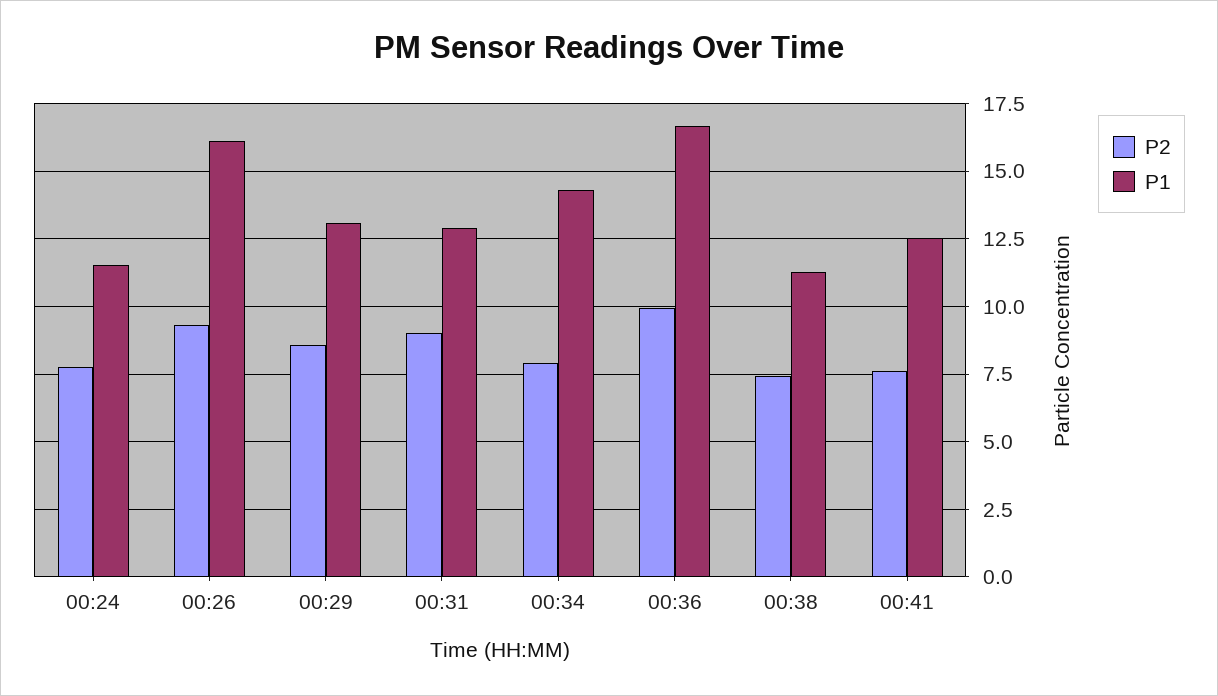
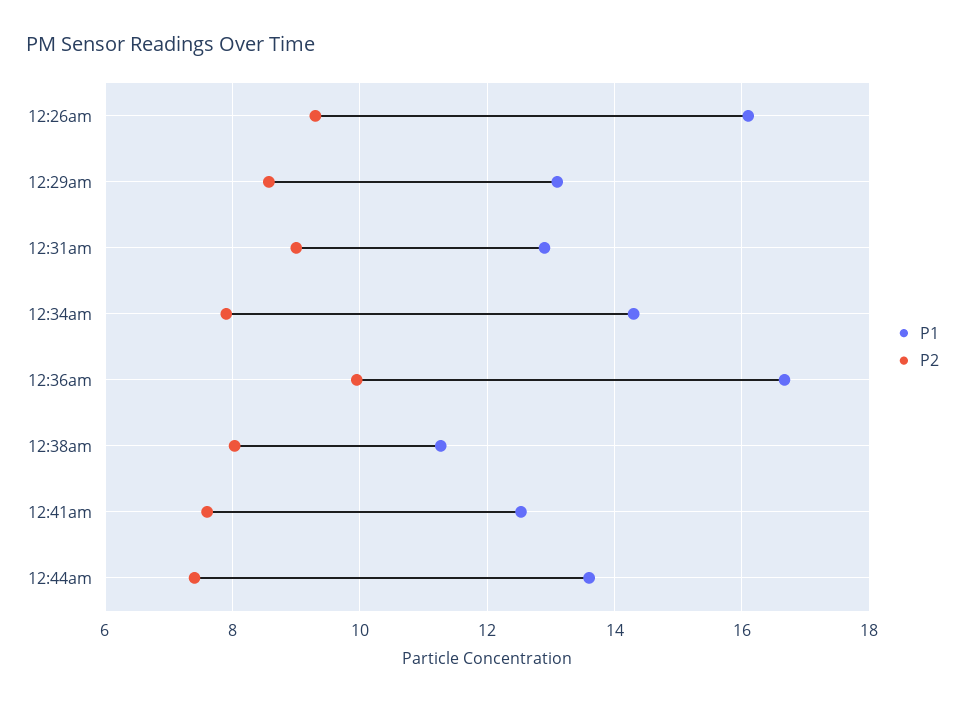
P2, 00:24: 7.75 -> none
P1, 00:24: 11.5 -> none
P2, 00:38: 7.5 -> 8
P1, 12:44am: none -> 13.6
P2, 12:44am: none -> 7.4

